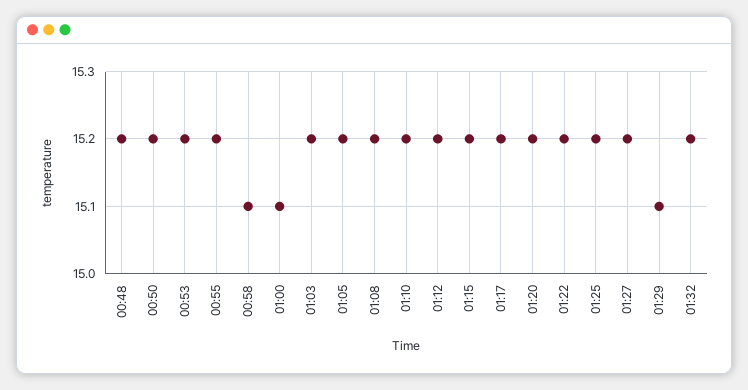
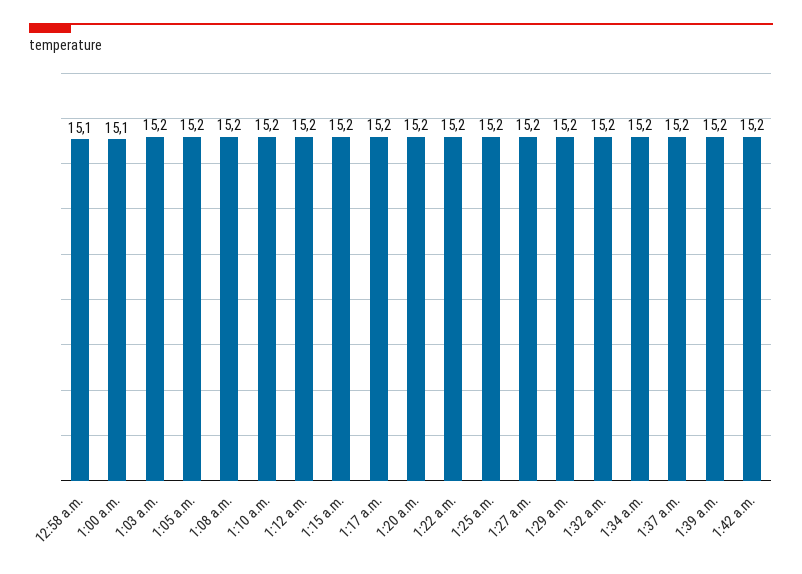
00:48: 15.2 -> none
00:50: 15.2 -> none
00:53: 15.2 -> none
00:55: 15.2 -> none
01:29: 15.1 -> 15.2
1:34 a.m.: none -> 15.2
1:37 a.m.: none -> 15.2
1:39 a.m.: none -> 15.2
1:42 a.m.: none -> 15.2

